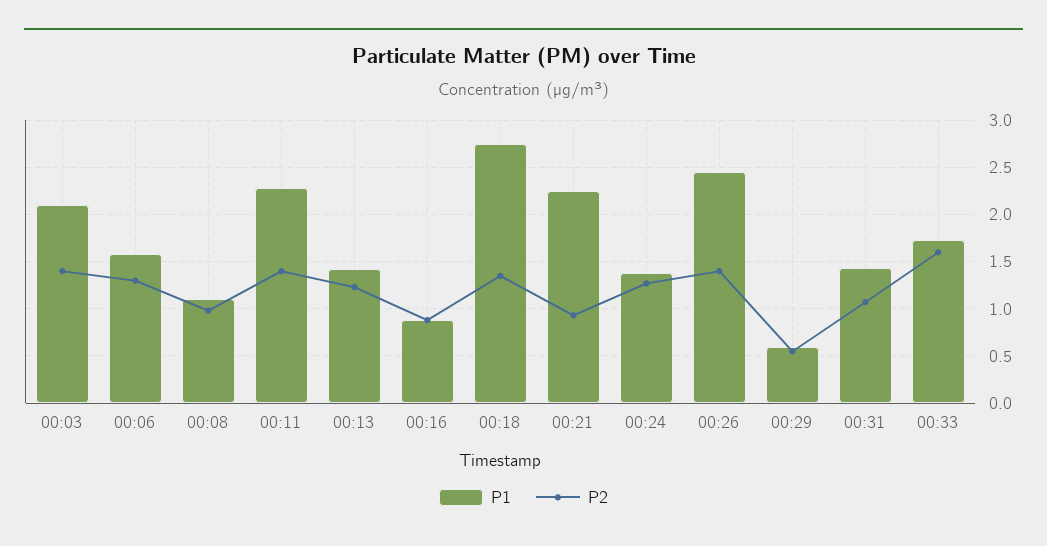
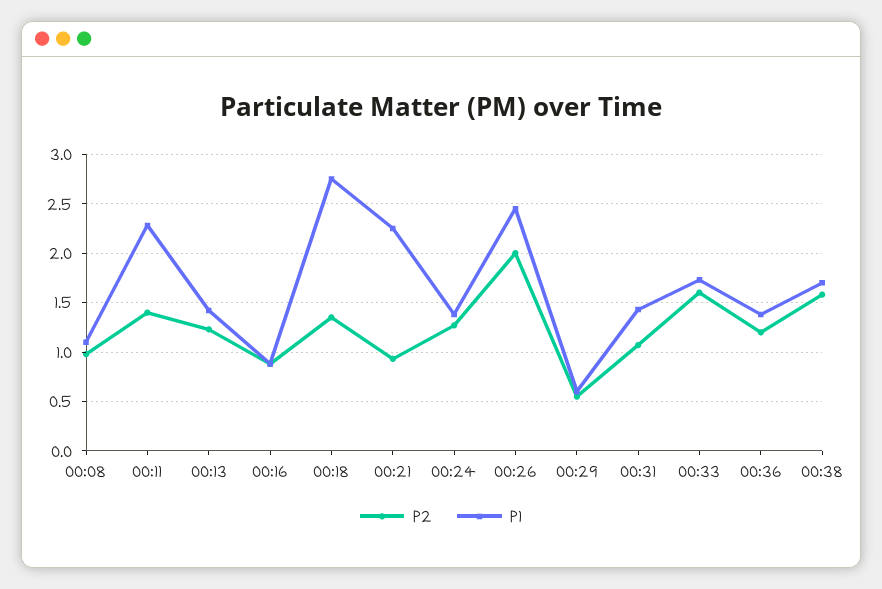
P1, 00:03: 2.1 -> none
P2, 00:03: 1.4 -> none
P1, 00:06: 1.6 -> none
P2, 00:06: 1.3 -> none
P2, 00:26: 1.4 -> 2
P2, 00:36: none -> 1.2
P1, 00:36: none -> 1.4
P2, 00:38: none -> 1.6
P1, 00:38: none -> 1.7

